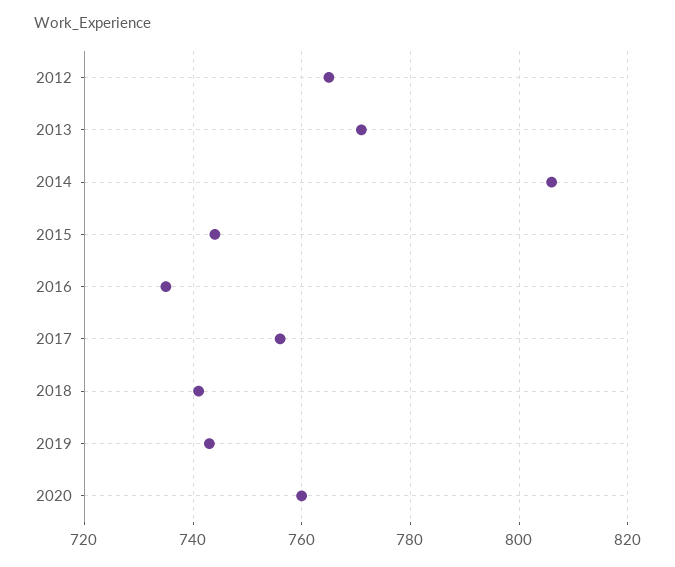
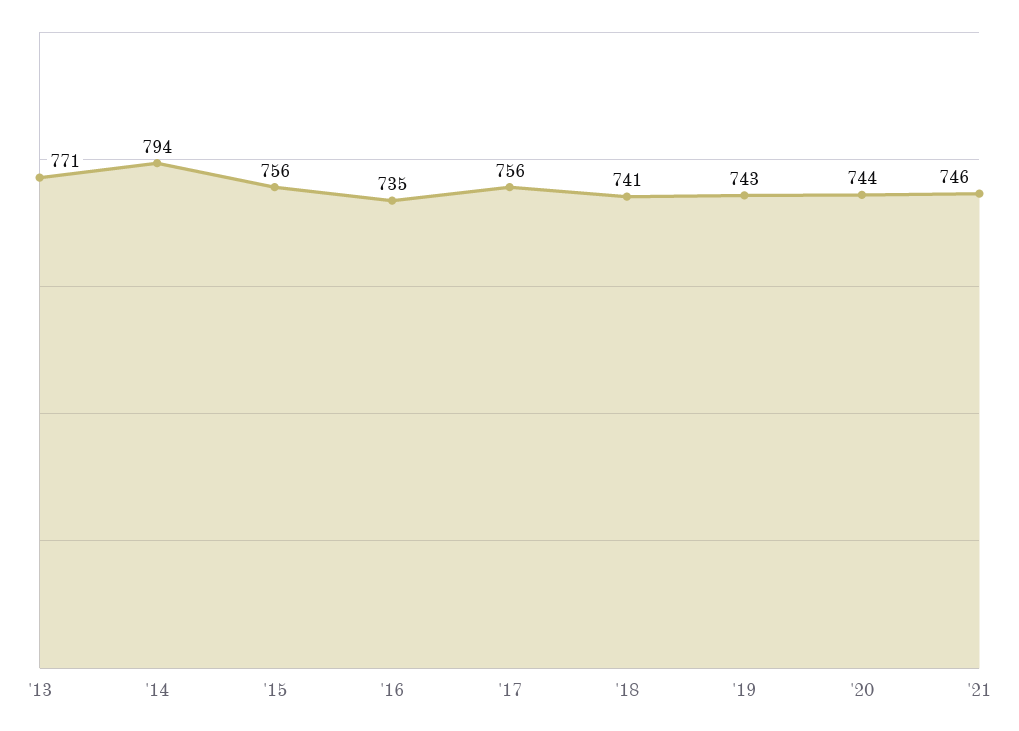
2012: 765 -> none
2014: 805 -> 794
2015: 745 -> 756
2020: 760 -> 744
'21: none -> 746

